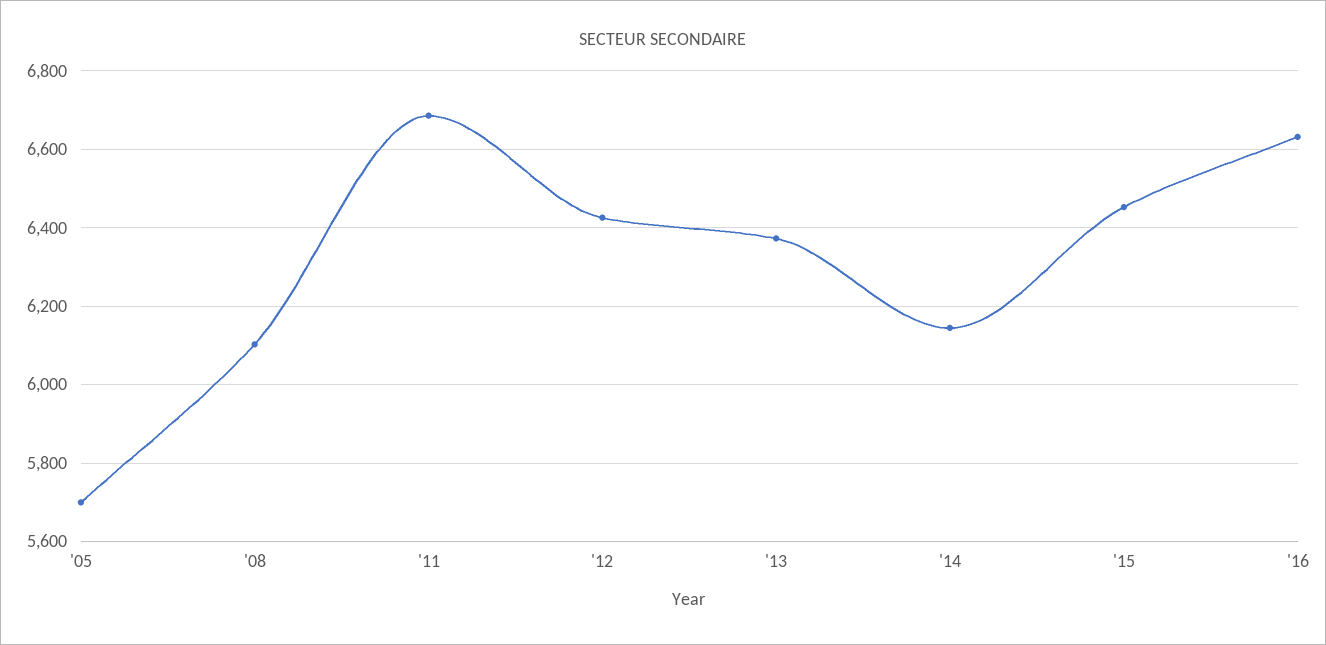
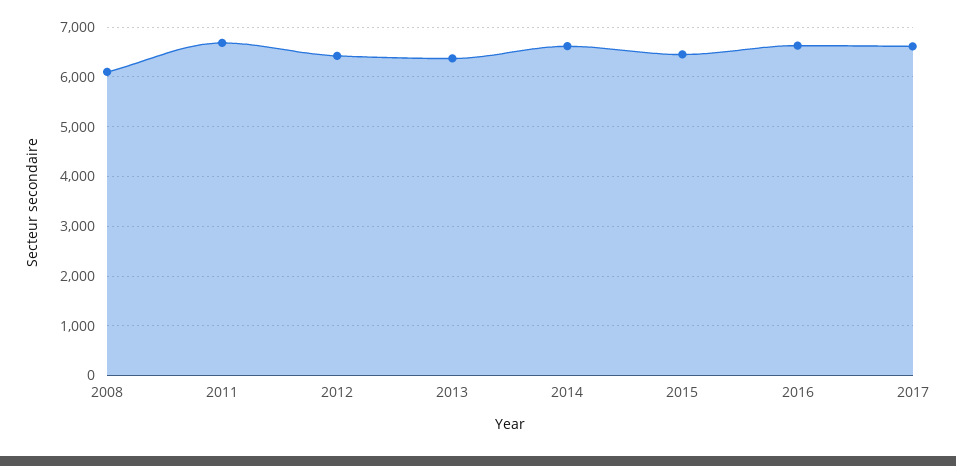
'05: 5700 -> none
'14: 6140 -> 6600
2017: none -> 6600

